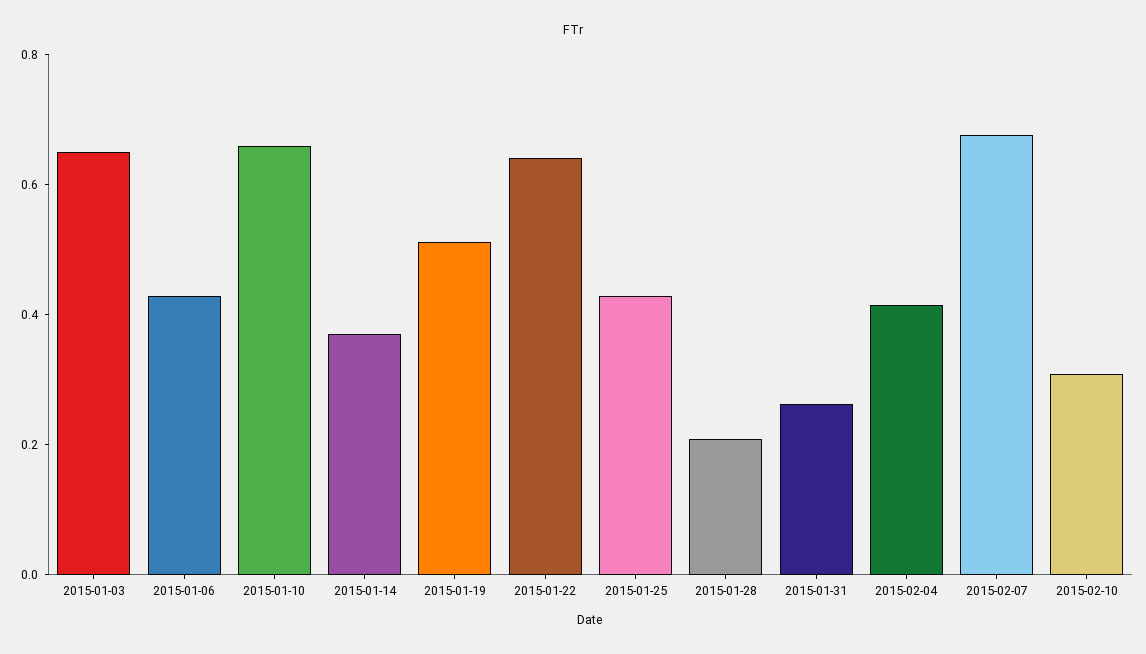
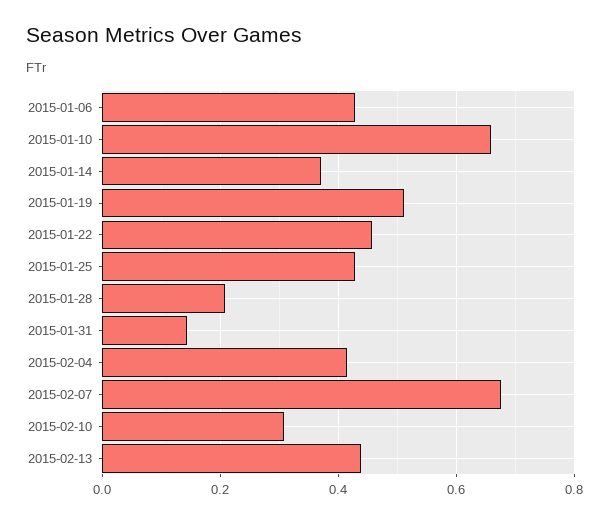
2015-01-03: 0.65 -> none
2015-01-22: 0.65 -> 0.46
2015-01-31: 0.25 -> 0.14
2015-02-13: none -> 0.44

